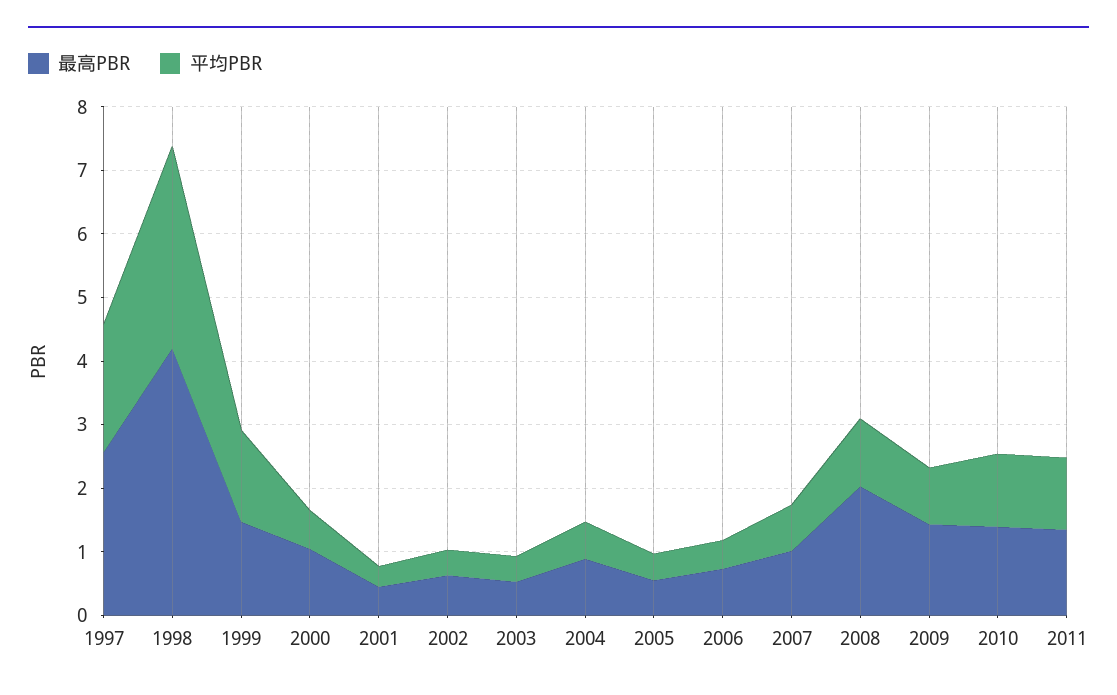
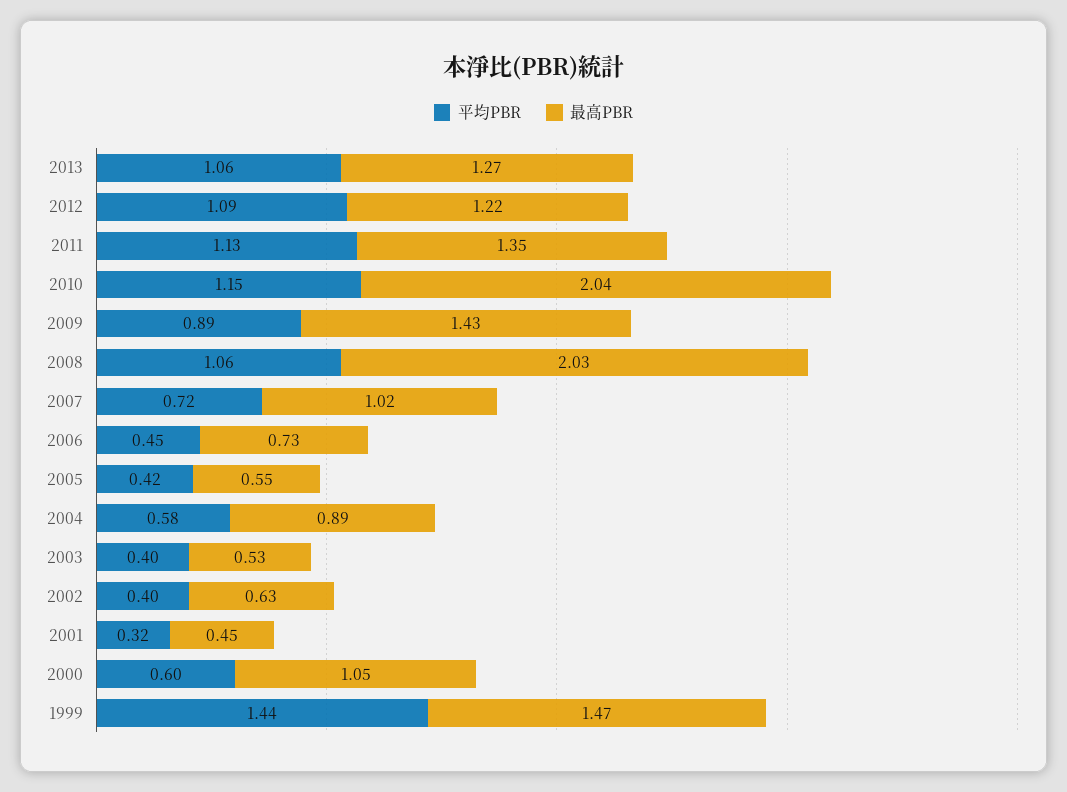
最高PBR, 1997: 2.6 -> none
平均PBR, 1997: 2 -> none
最高PBR, 1998: 4.2 -> none
平均PBR, 1998: 3.2 -> none
最高PBR, 2010: 1.4 -> 2.04
平均PBR, 2013: none -> 1.06
最高PBR, 2013: none -> 1.27
平均PBR, 2012: none -> 1.09
最高PBR, 2012: none -> 1.22

